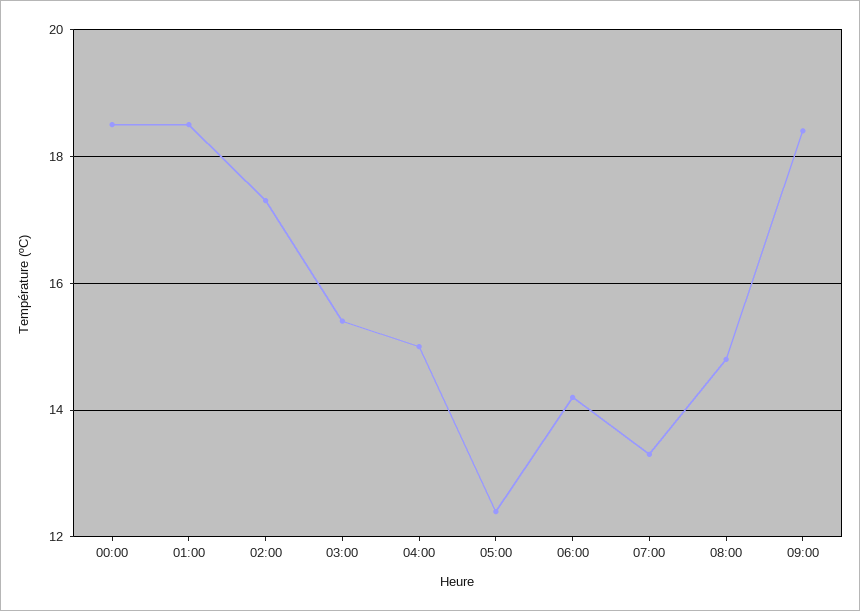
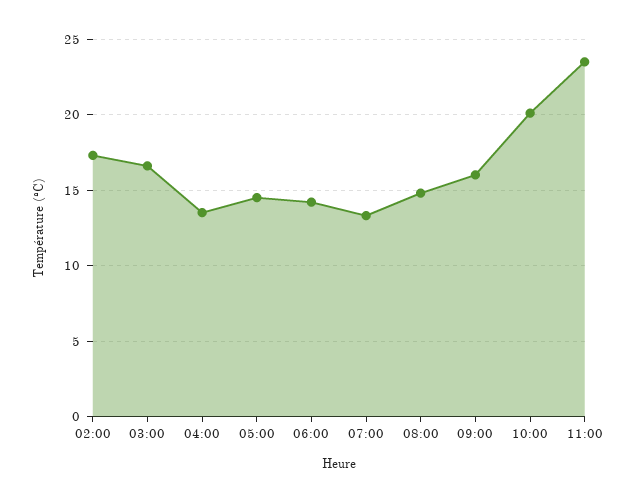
00:00: 18.5 -> none
01:00: 18.5 -> none
03:00: 15.5 -> 16.5
04:00: 15 -> 13.5
05:00: 12.5 -> 14.5
09:00: 18.5 -> 16
10:00: none -> 20
11:00: none -> 23.5

